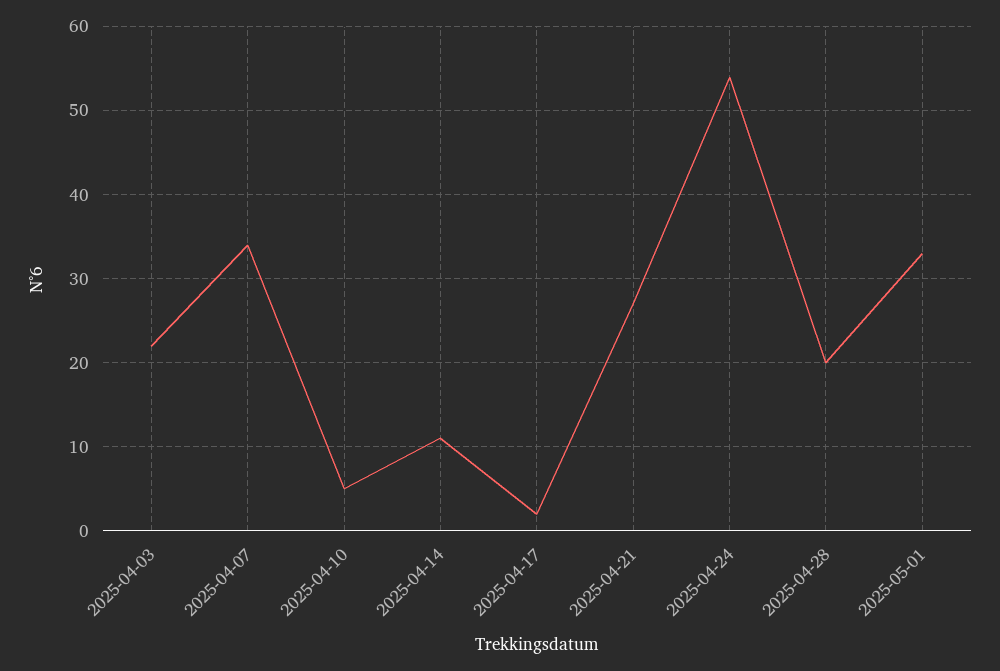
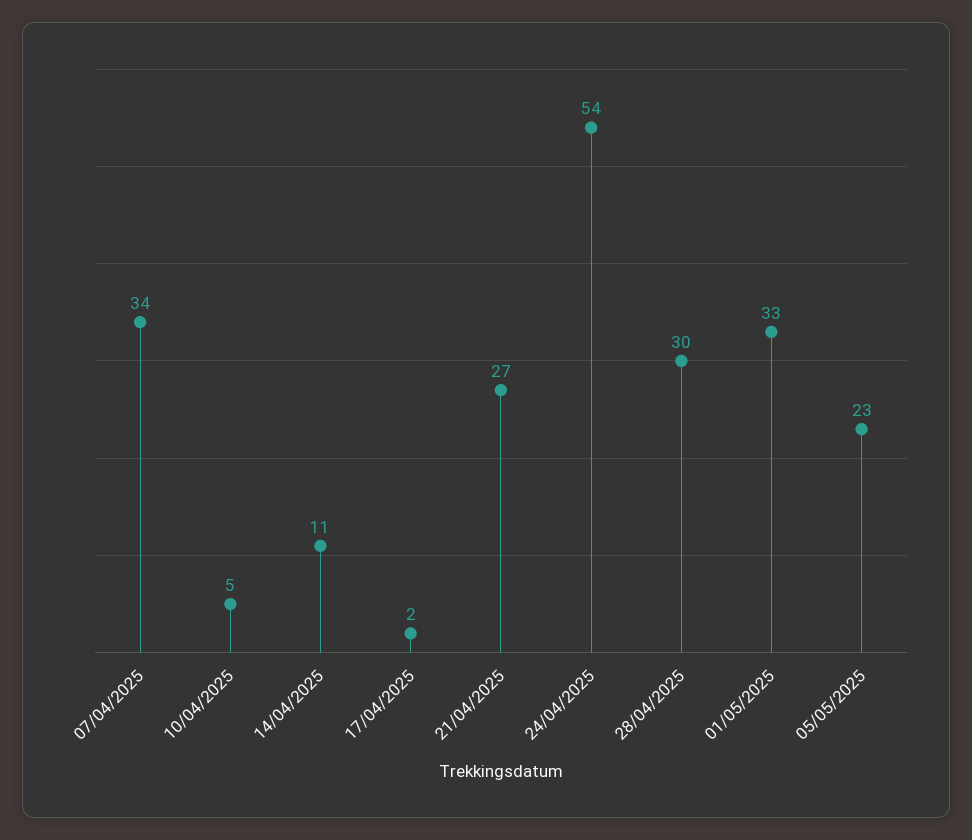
2025-04-03: 22 -> none
2025-04-28: 20 -> 30
05/05/2025: none -> 23

